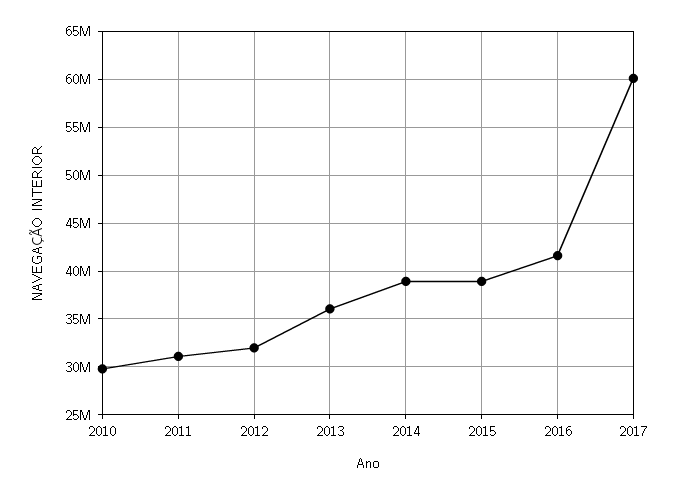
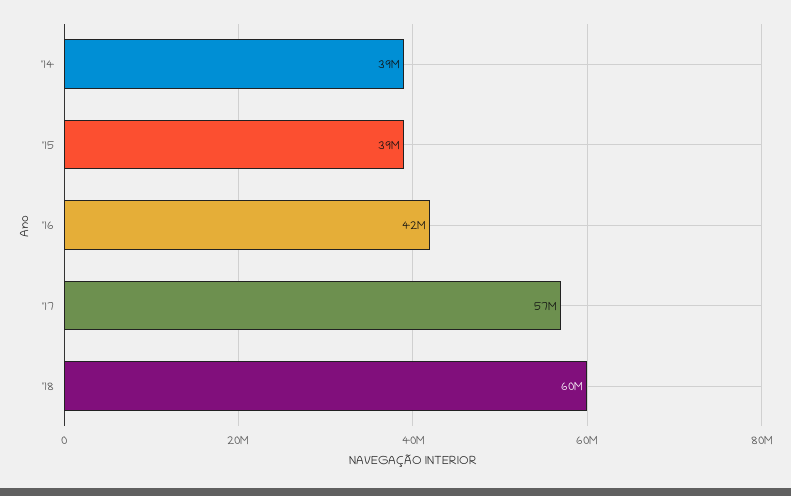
2010: 30000000 -> none
2011: 31000000 -> none
2012: 32000000 -> none
2013: 36000000 -> none
2017: 60000000 -> 57000000
'18: none -> 60000000

